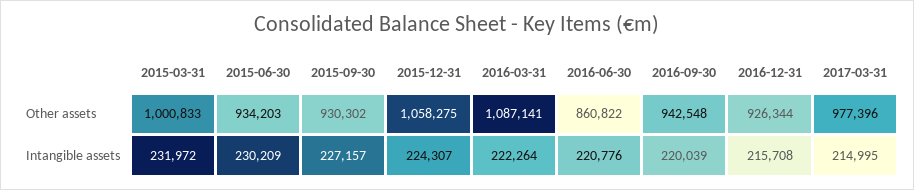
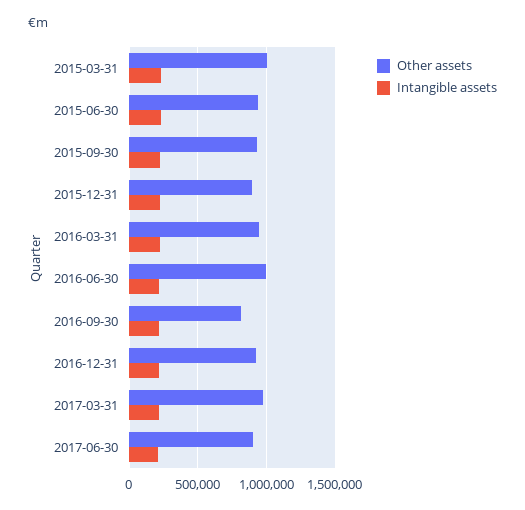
Other assets, 2015-12-31: 1058275 -> 900000
Other assets, 2016-03-31: 1087141 -> 950000
Other assets, 2016-06-30: 860822 -> 1000000
Other assets, 2016-09-30: 942548 -> 800000
Other assets, 2017-06-30: none -> 900000
Intangible assets, 2017-06-30: none -> 200000

